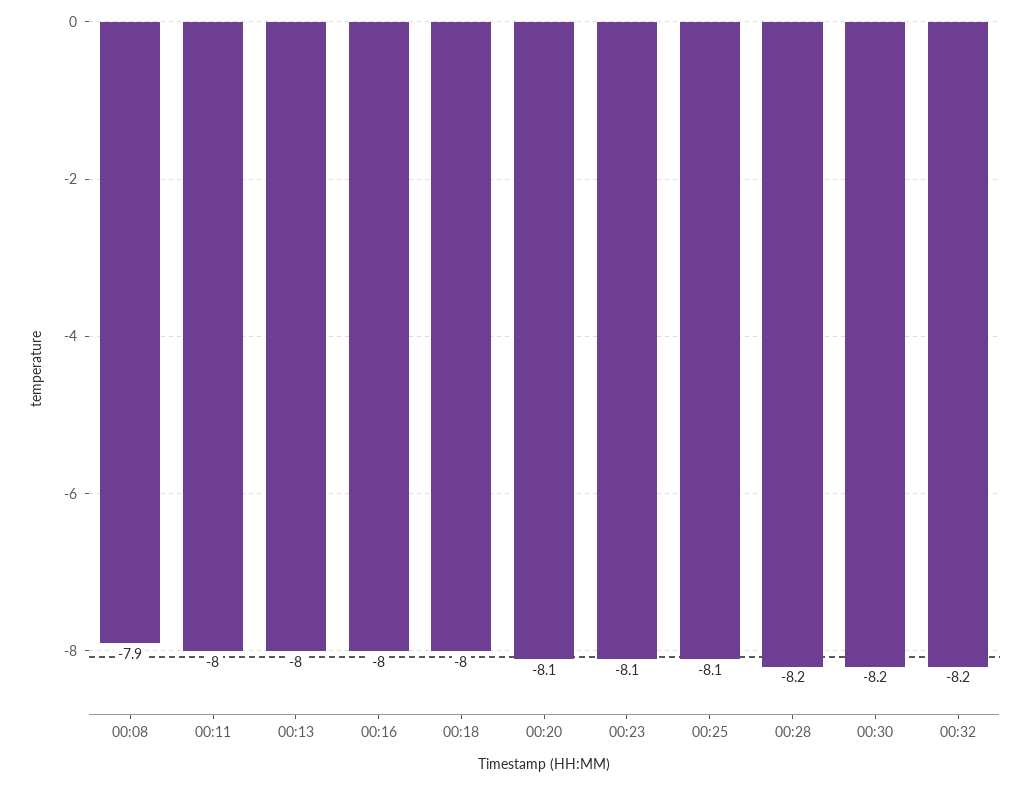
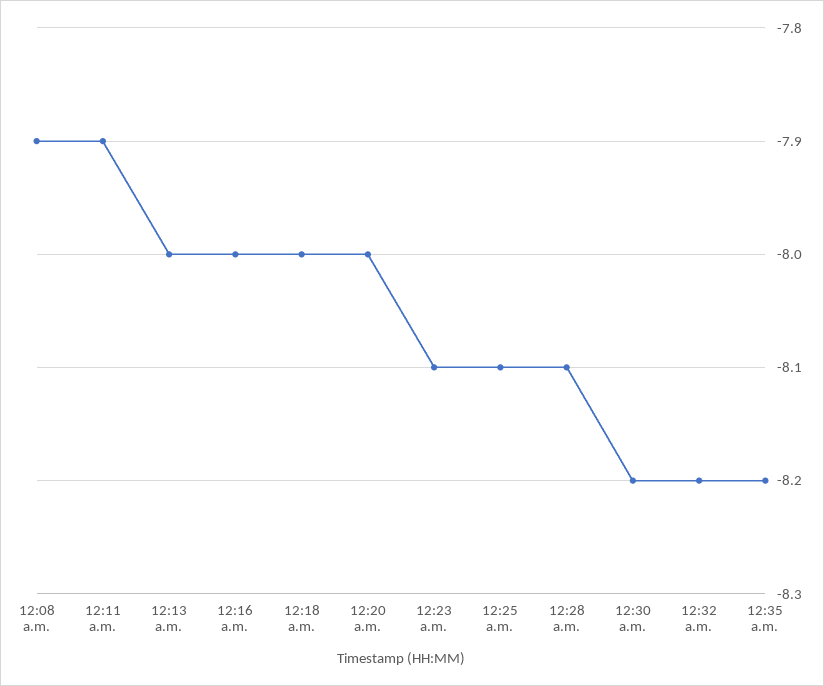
00:11: -8 -> -7.9
00:20: -8.1 -> -8
00:28: -8.2 -> -8.1
12:35 a.m.: none -> -8.2

